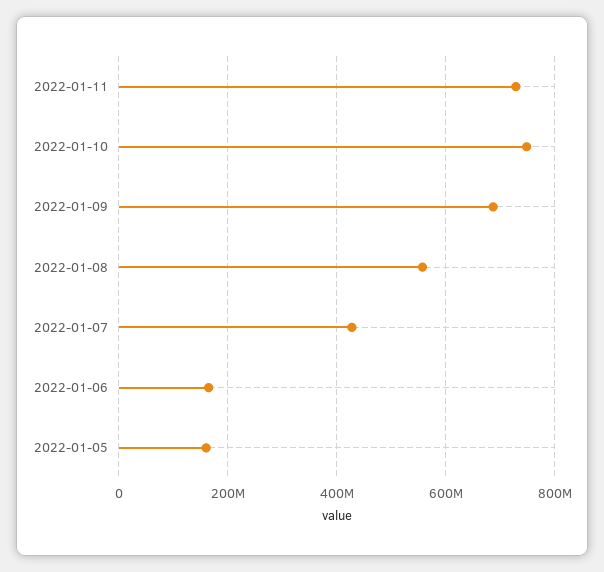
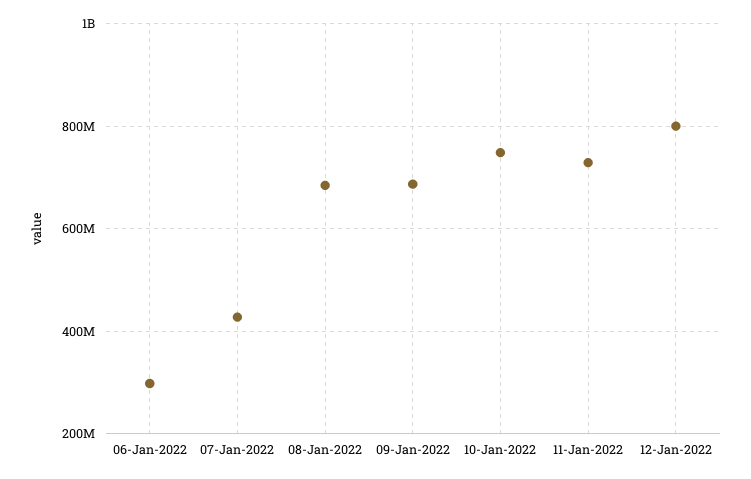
2022-01-08: 560000000 -> 680000000
2022-01-06: 160000000 -> 300000000
2022-01-05: 160000000 -> none
12-Jan-2022: none -> 800000000

